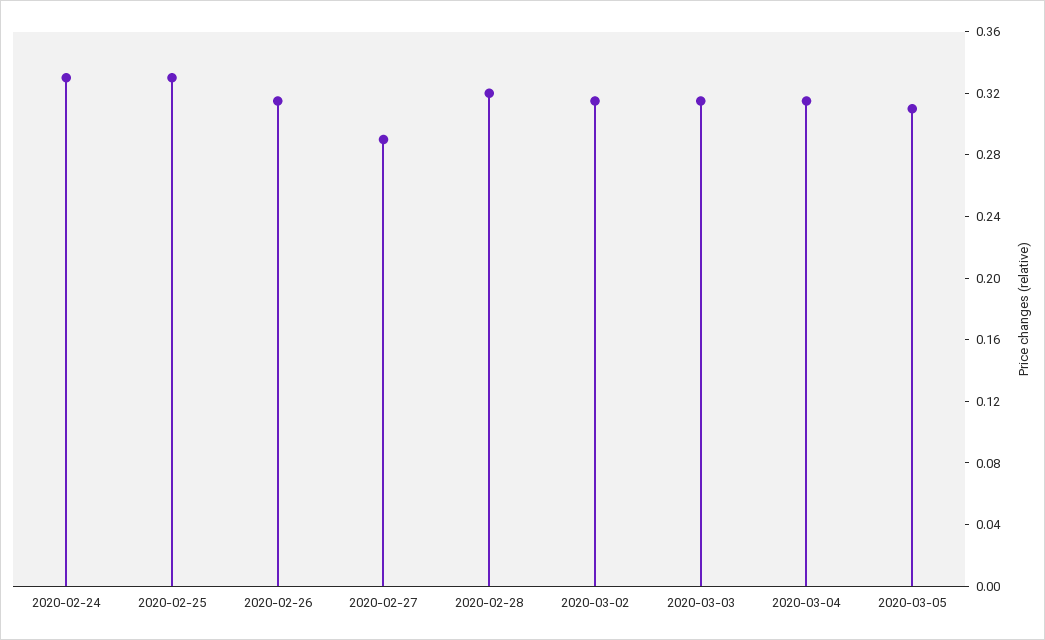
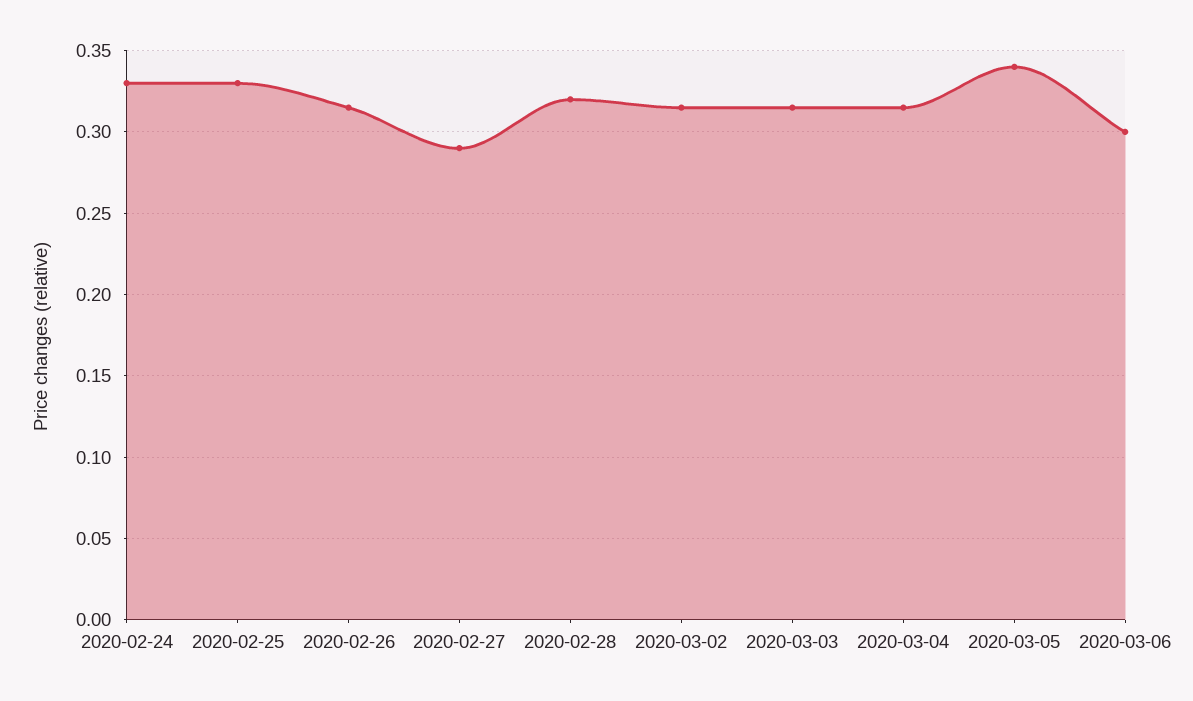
2020-03-05: 0.31 -> 0.34
2020-03-06: none -> 0.3

